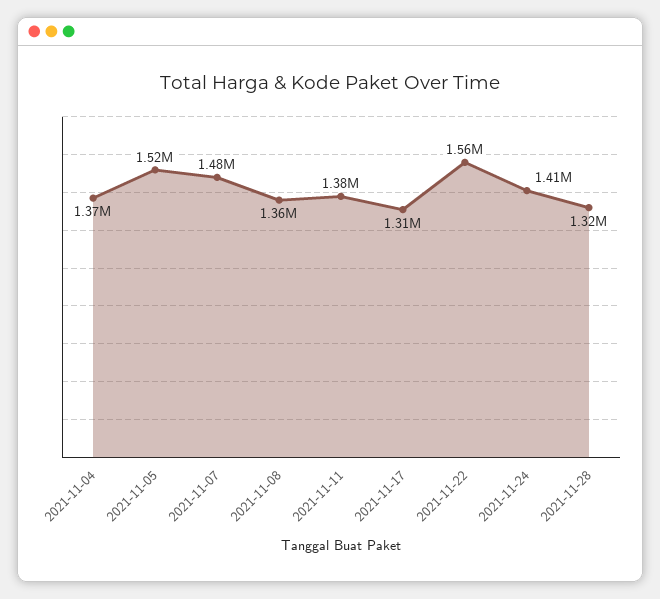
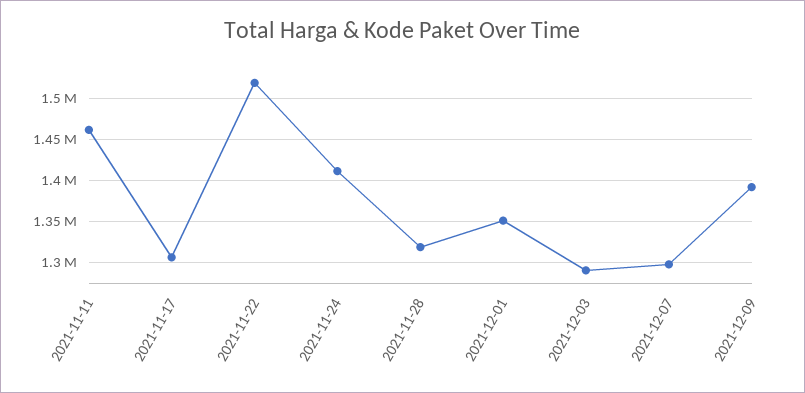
2021-11-04: 1370000 -> none
2021-11-05: 1520000 -> none
2021-11-07: 1480000 -> none
2021-11-08: 1360000 -> none
2021-11-11: 1380000 -> 1460000
2021-11-22: 1560000 -> 1520000
2021-12-01: none -> 1350000
2021-12-03: none -> 1290000
2021-12-07: none -> 1300000
2021-12-09: none -> 1390000

